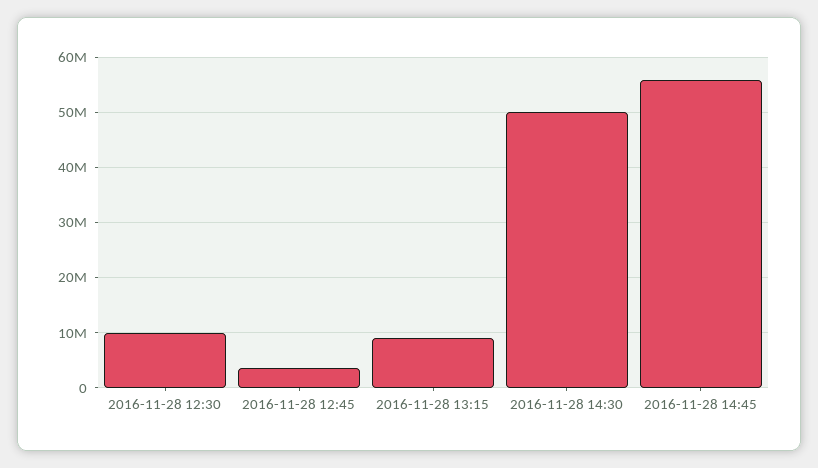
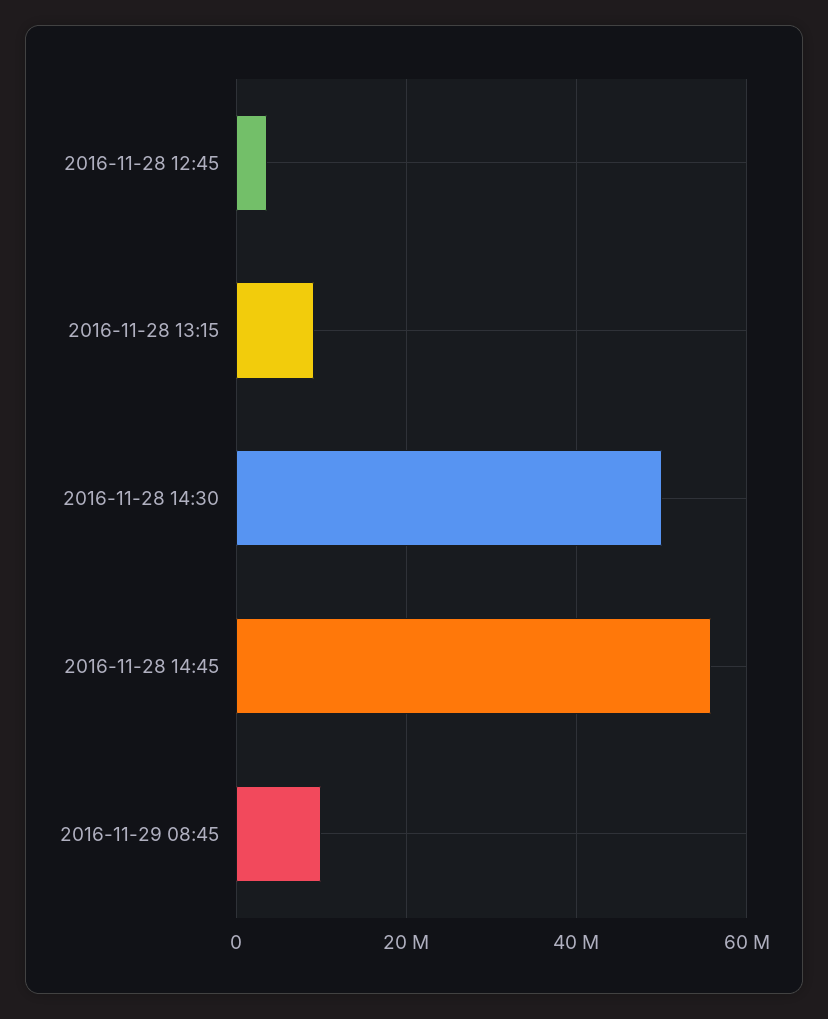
2016-11-28 12:30: 10000000 -> none
2016-11-29 08:45: none -> 10000000

